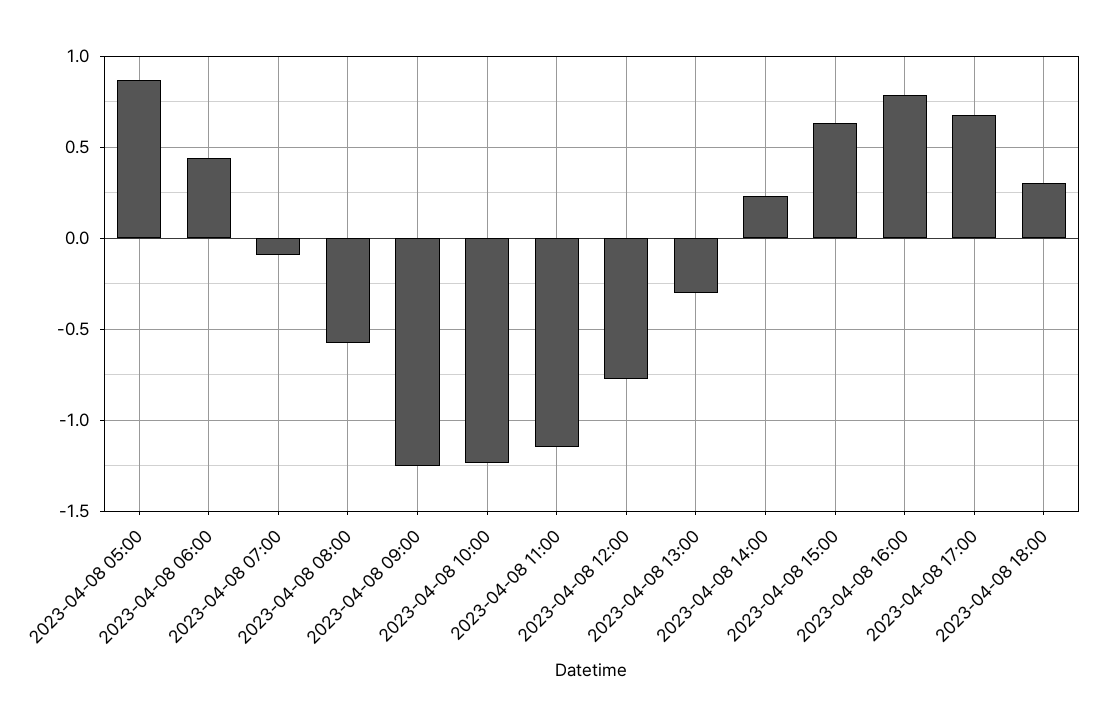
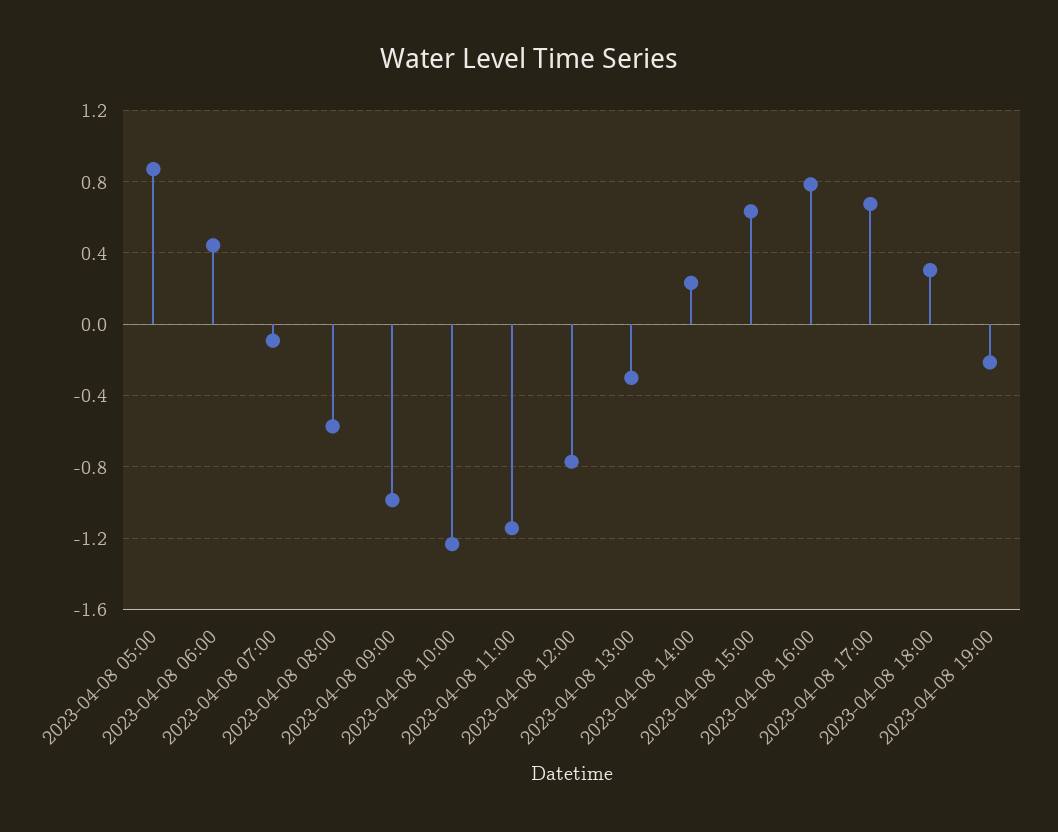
2023-04-08 09:00: -1.25 -> -1
2023-04-08 19:00: none -> -0.2

